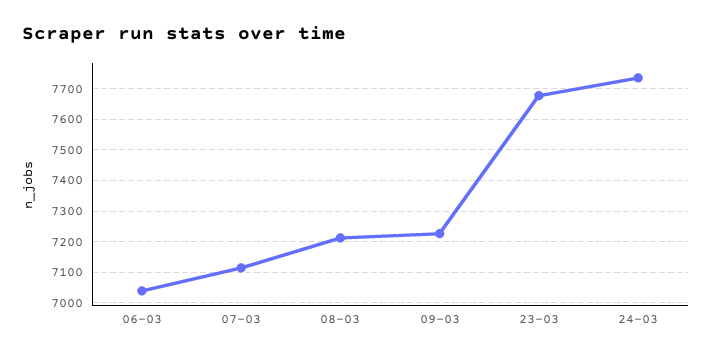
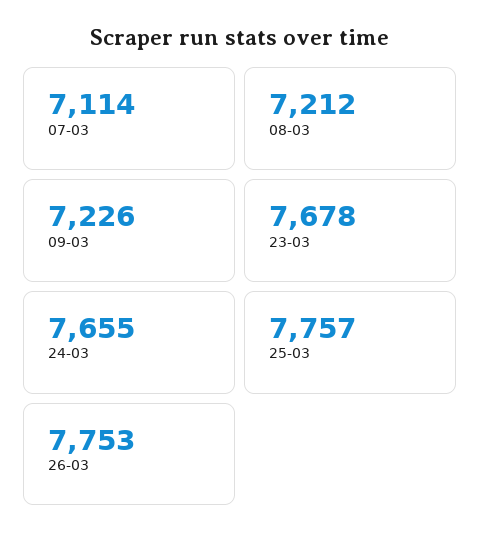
06-03: 7040 -> none
24-03: 7740 -> 7655
25-03: none -> 7757
26-03: none -> 7753

